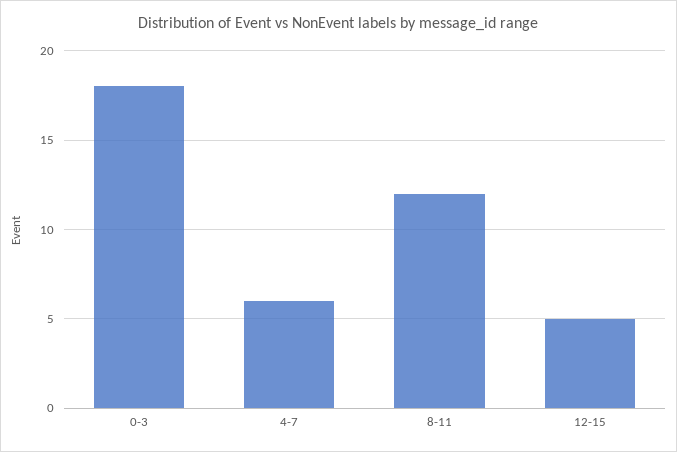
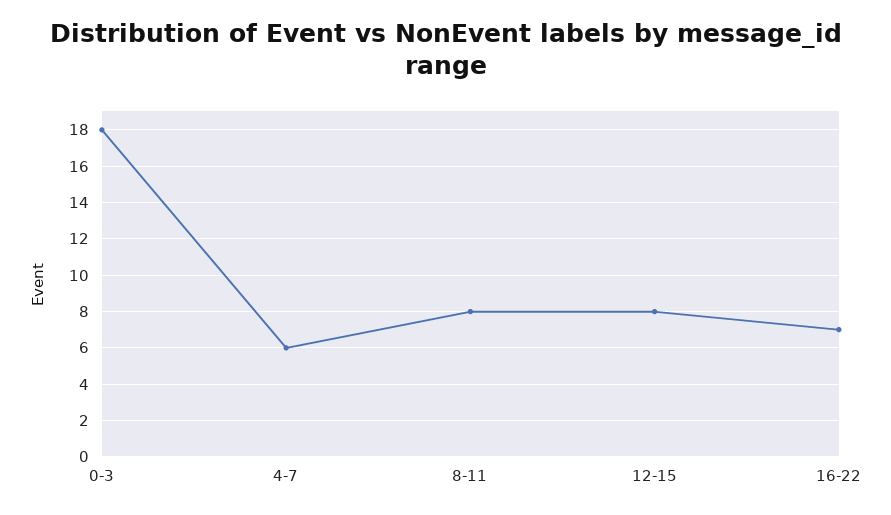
8-11: 12 -> 8
12-15: 5 -> 8
16-22: none -> 7

